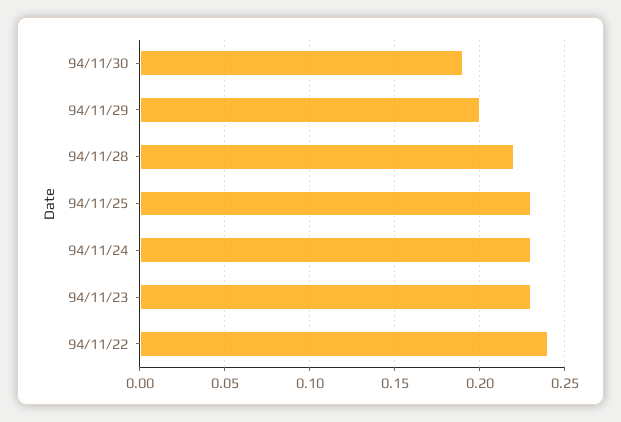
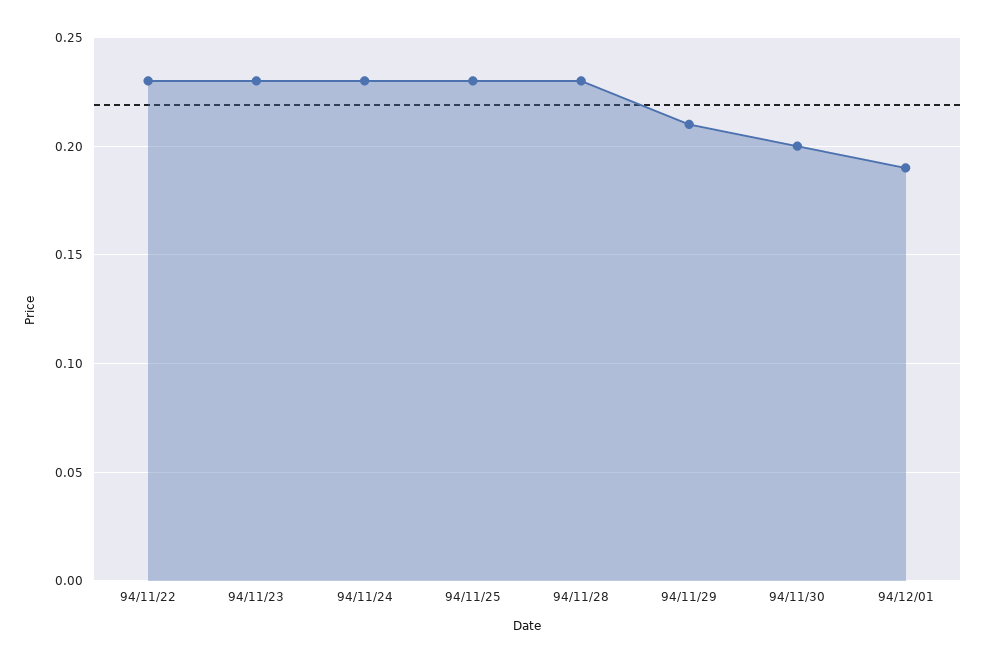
94/11/30: 0.19 -> 0.2
94/11/29: 0.2 -> 0.21
94/11/28: 0.22 -> 0.23
94/11/22: 0.24 -> 0.23
94/12/01: none -> 0.19

